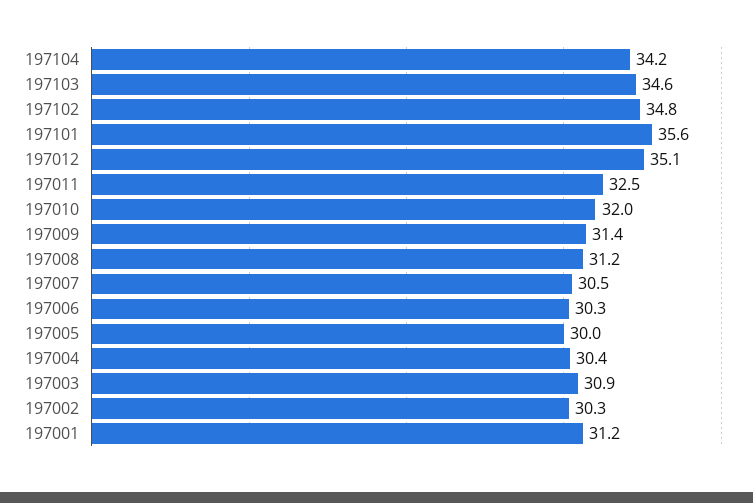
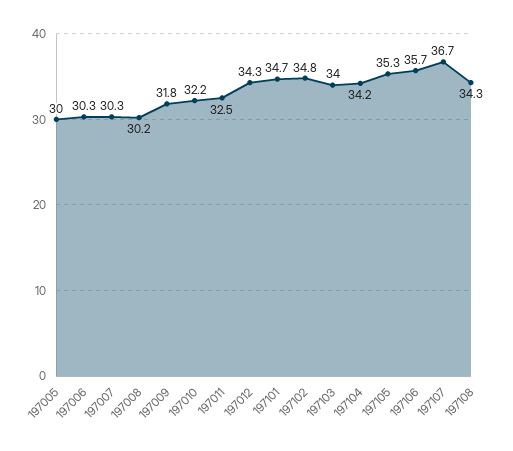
197103: 34.6 -> 34
197101: 35.6 -> 34.7
197012: 35.1 -> 34.3
197010: 32 -> 32.2
197009: 31.4 -> 31.8
197008: 31.2 -> 30.2
197007: 30.5 -> 30.3
197004: 30.4 -> none
197003: 30.9 -> none
197002: 30.3 -> none
197001: 31.2 -> none
197105: none -> 35.3
197106: none -> 35.7
197107: none -> 36.7
197108: none -> 34.3

